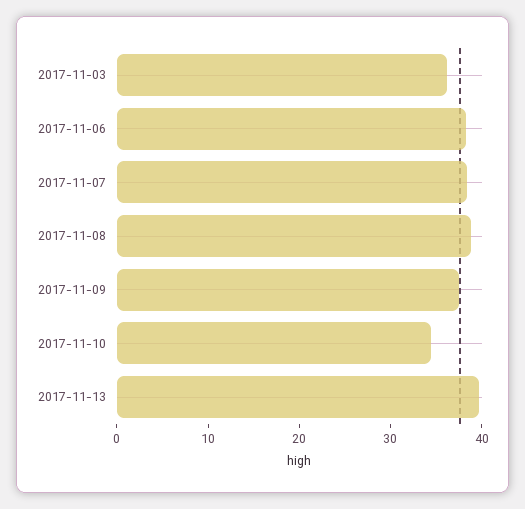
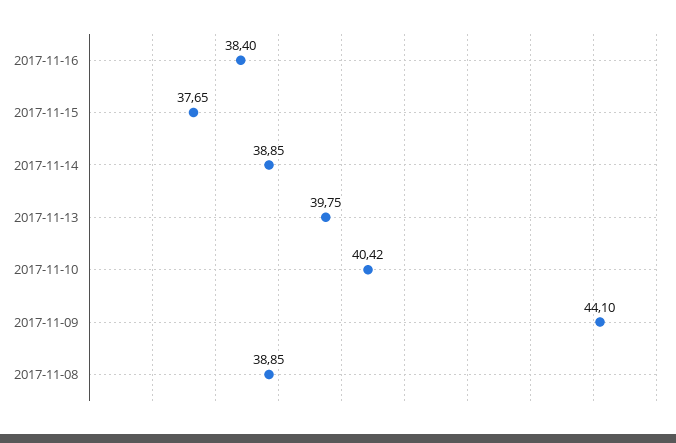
2017-11-03: 36 -> none
2017-11-06: 38 -> none
2017-11-07: 38 -> none
2017-11-09: 38 -> 44.1
2017-11-10: 34 -> 40.42
2017-11-16: none -> 38.4
2017-11-15: none -> 37.65
2017-11-14: none -> 38.85

